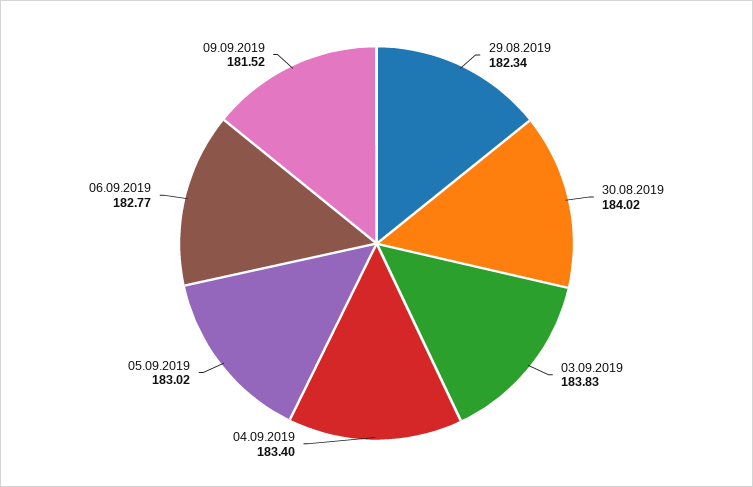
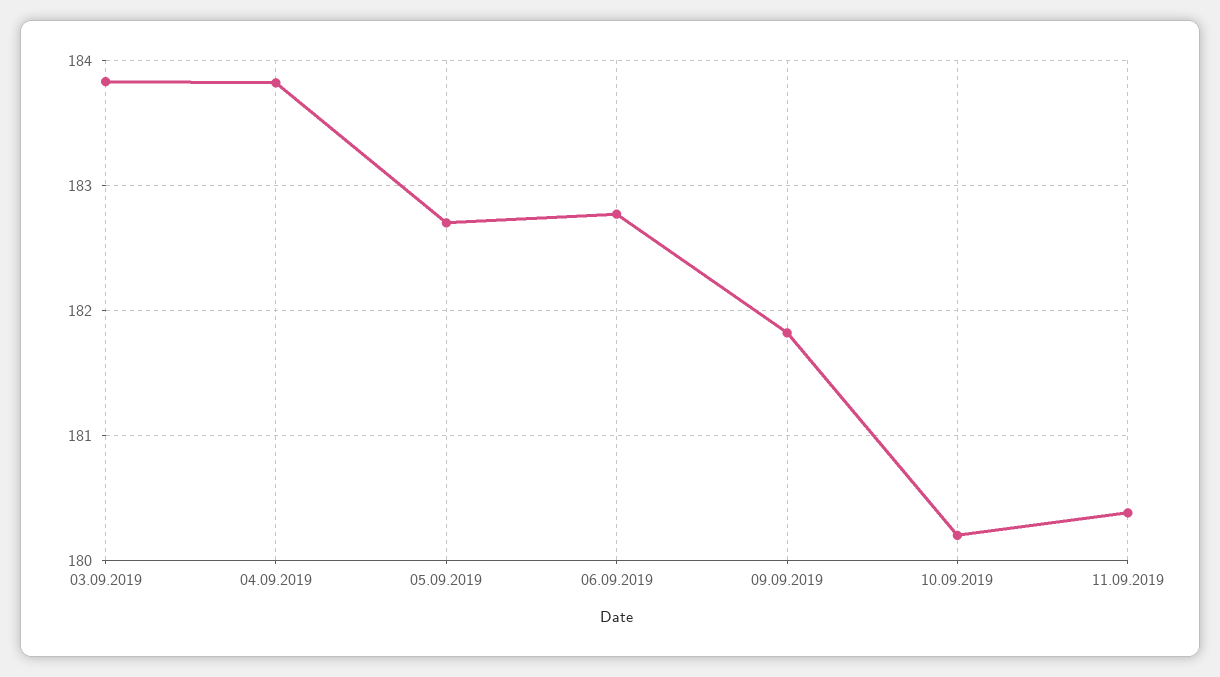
29.08.2019: 182.34 -> none
30.08.2019: 184.02 -> none
04.09.2019: 183.4 -> 183.8
05.09.2019: 183.02 -> 182.7
09.09.2019: 181.52 -> 181.8
10.09.2019: none -> 180.2
11.09.2019: none -> 180.4

